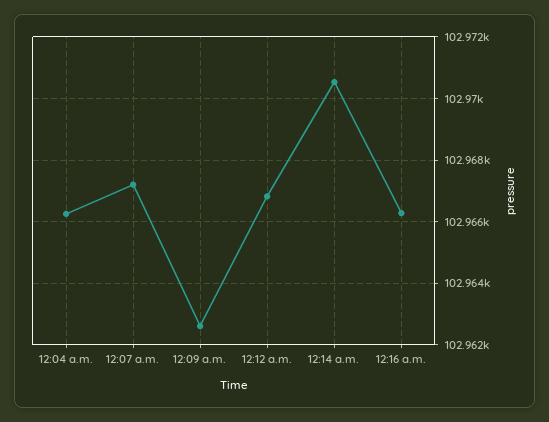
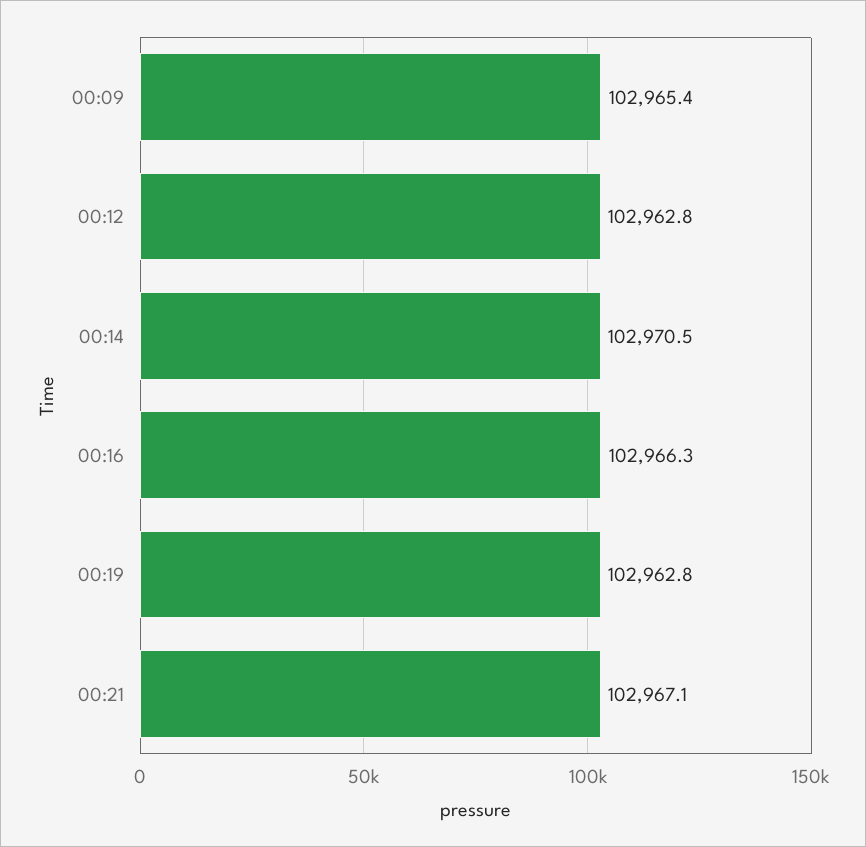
12:04 a.m.: 102966.2 -> none
12:07 a.m.: 102967.2 -> none
12:09 a.m.: 102962.6 -> 102965.4
12:12 a.m.: 102966.8 -> 102962.8
00:19: none -> 102962.8
00:21: none -> 102967.1

